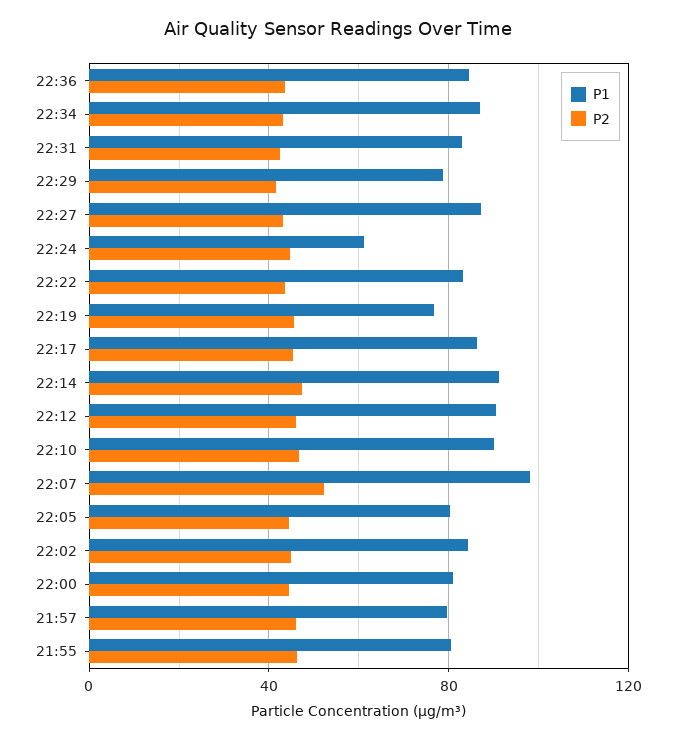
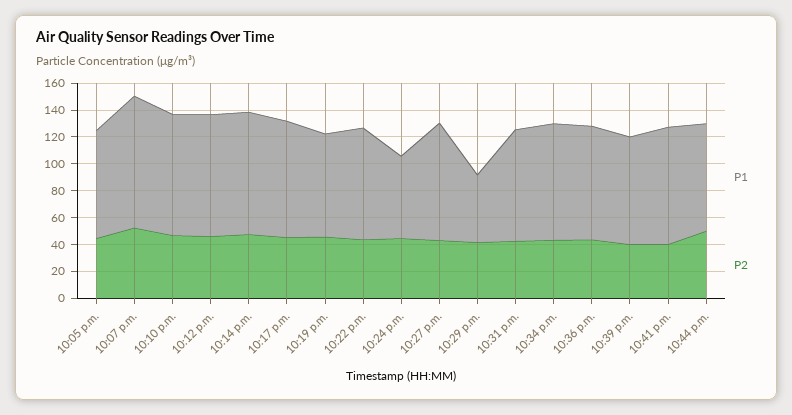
P1, 22:29: 80 -> 50
P1, 22:02: 85 -> none
P2, 22:02: 45 -> none
P1, 22:00: 80 -> none
P2, 22:00: 45 -> none
P1, 21:57: 80 -> none
P2, 21:57: 45 -> none
P1, 21:55: 80 -> none
P2, 21:55: 45 -> none
P1, 10:39 p.m.: none -> 80
P2, 10:39 p.m.: none -> 40
P1, 10:41 p.m.: none -> 90
P2, 10:41 p.m.: none -> 40
P1, 10:44 p.m.: none -> 80
P2, 10:44 p.m.: none -> 50

